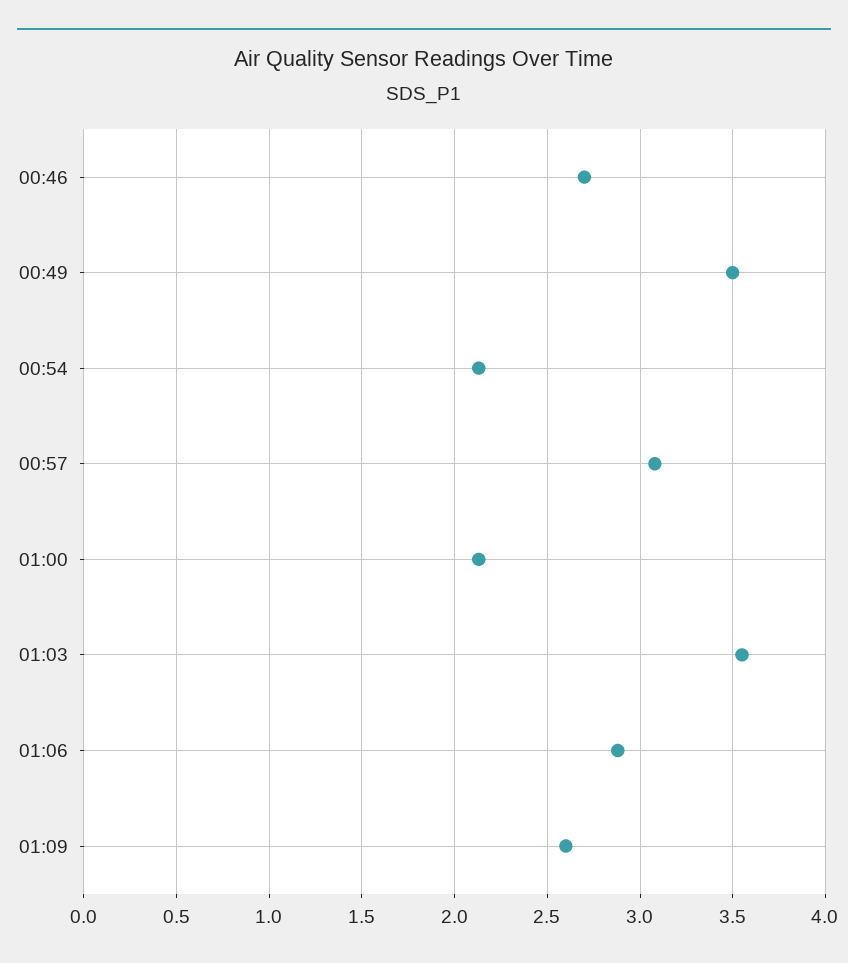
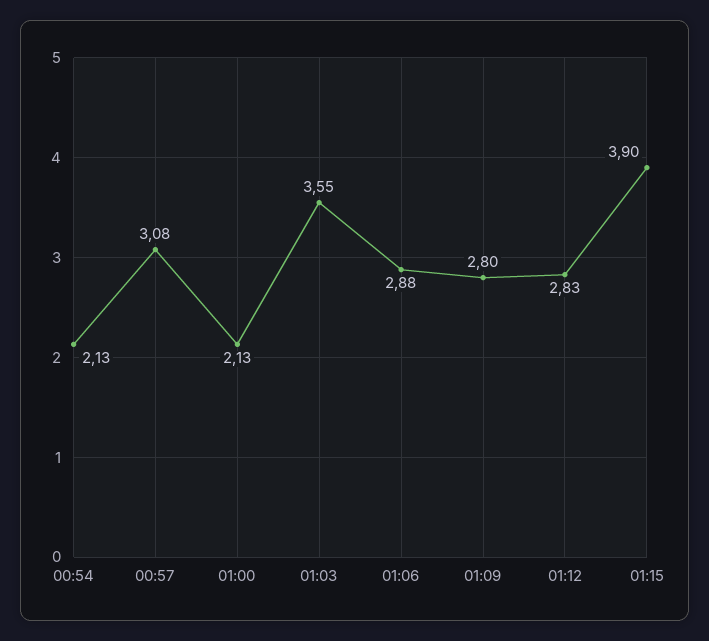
00:46: 2.7 -> none
00:49: 3.5 -> none
01:09: 2.6 -> 2.8
01:12: none -> 2.83
01:15: none -> 3.9

